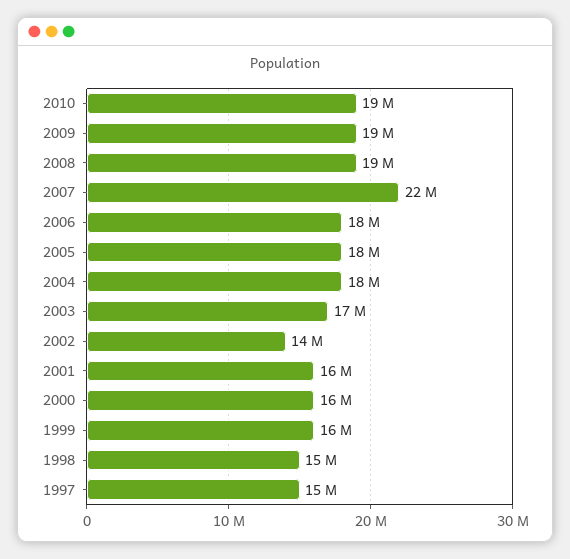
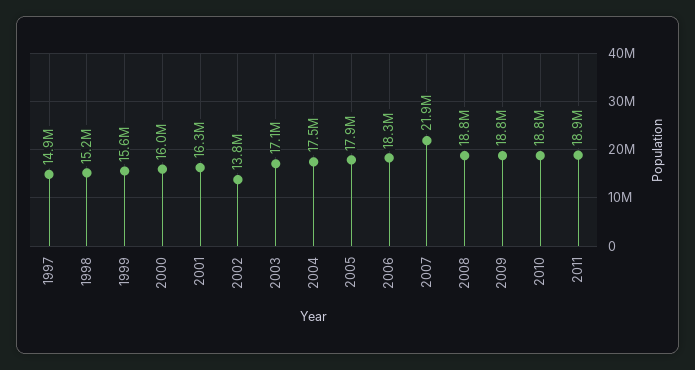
2011: none -> 18900000

